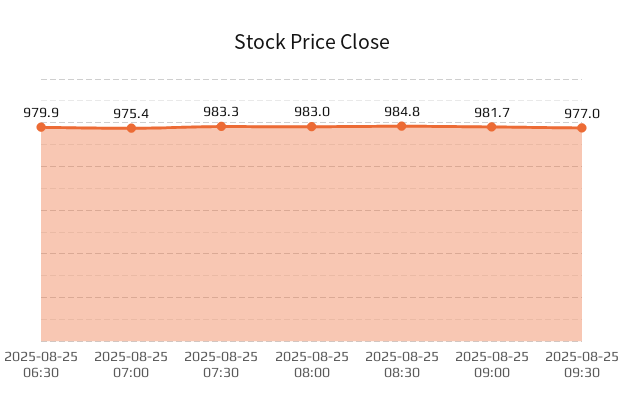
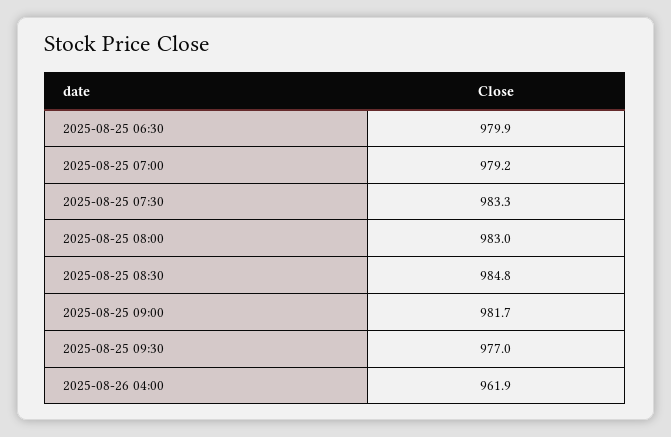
2025-08-25 07:00: 975.4 -> 979.2
2025-08-26 04:00: none -> 961.9

